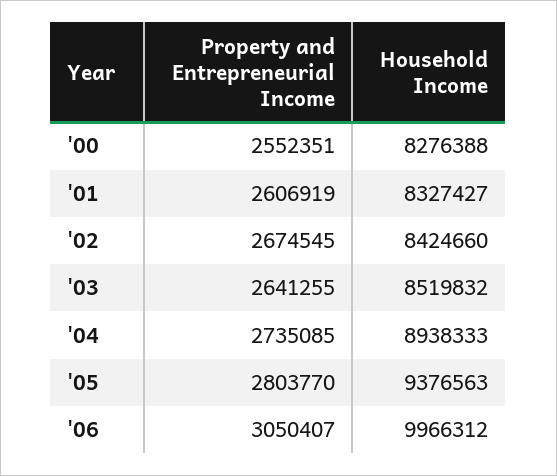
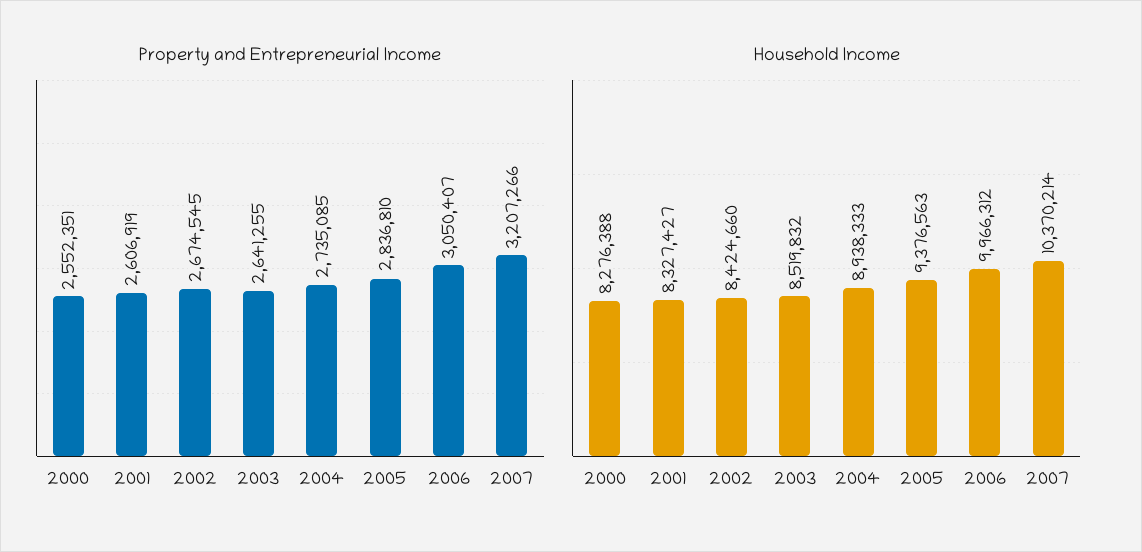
Property and Entrepreneurial Income, '05: 2803770 -> 2836810
Property and Entrepreneurial Income, 2007: none -> 3207266
Household Income, 2007: none -> 10370214

